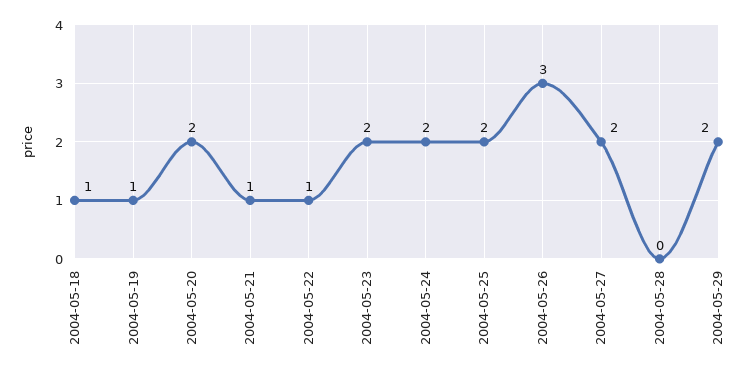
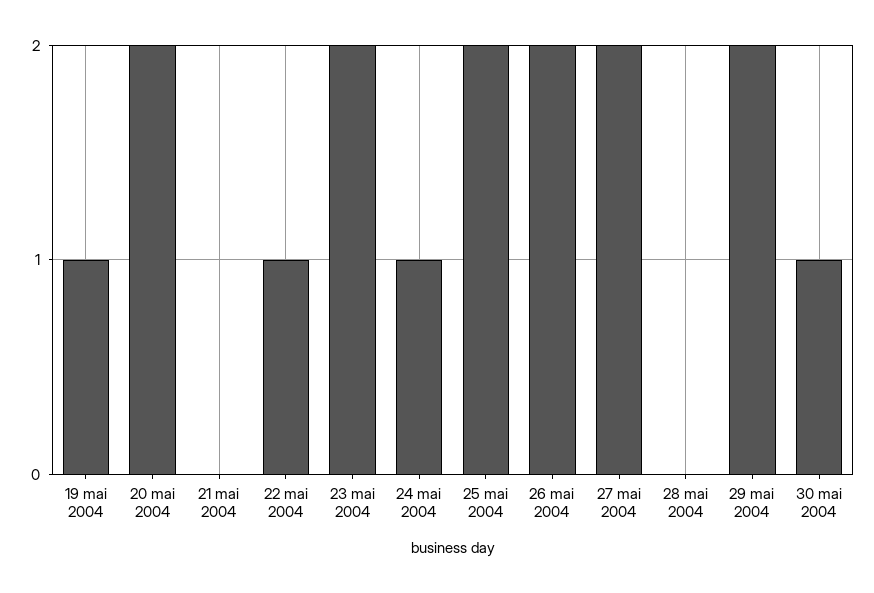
2004-05-18: 1 -> none
2004-05-21: 1 -> 0
2004-05-24: 2 -> 1
2004-05-26: 3 -> 2
30 mai 2004: none -> 1

